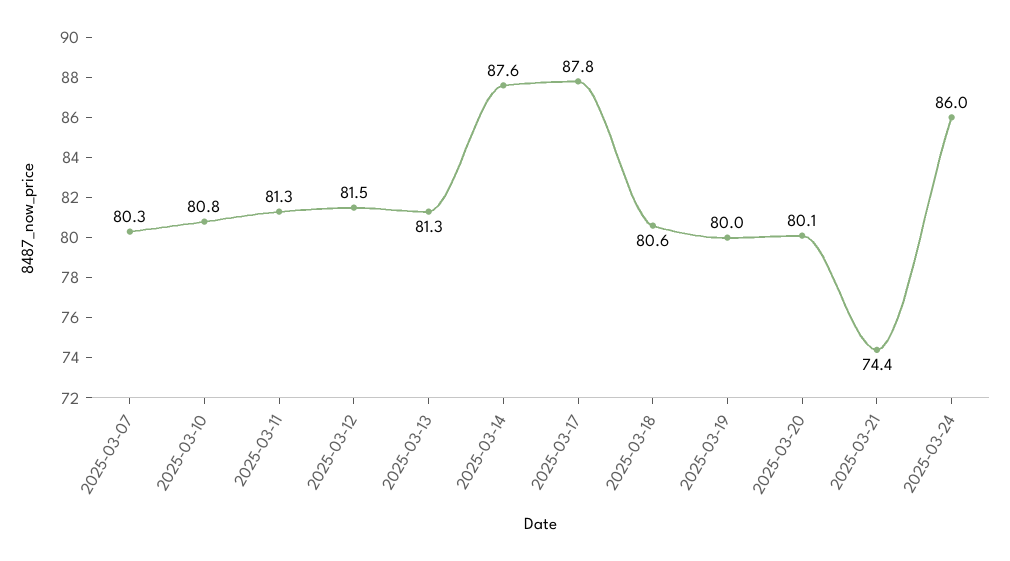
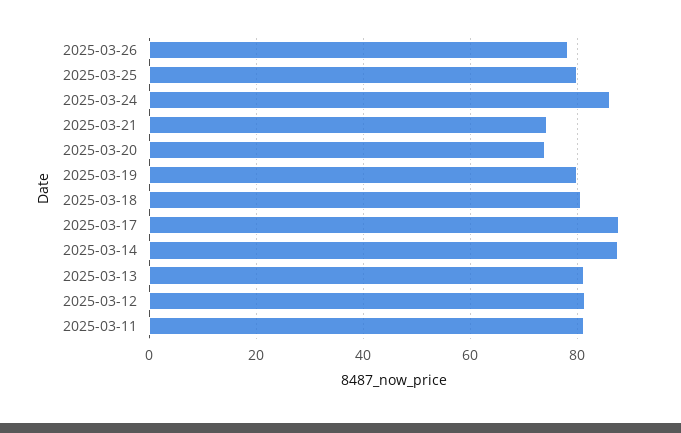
2025-03-07: 80.3 -> none
2025-03-10: 80.8 -> none
2025-03-20: 80.1 -> 74
2025-03-26: none -> 78
2025-03-25: none -> 80

